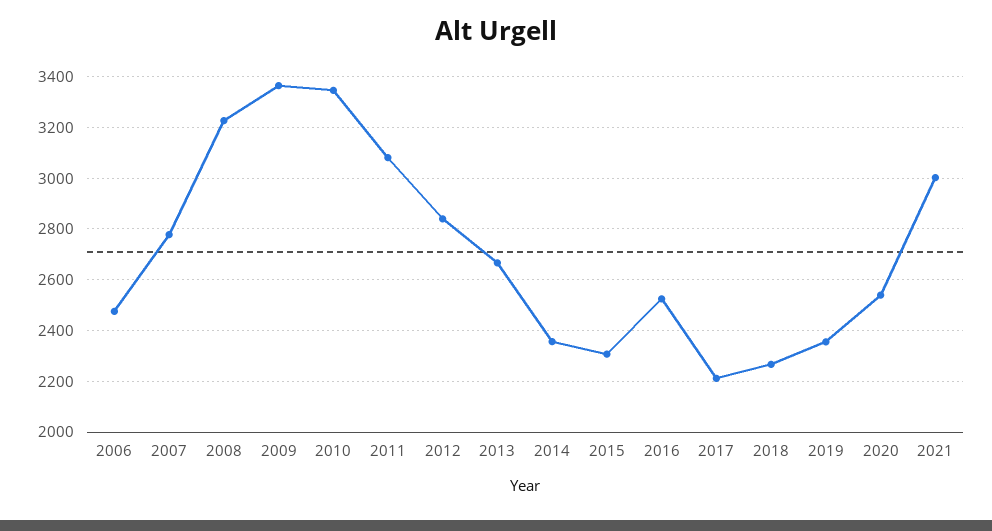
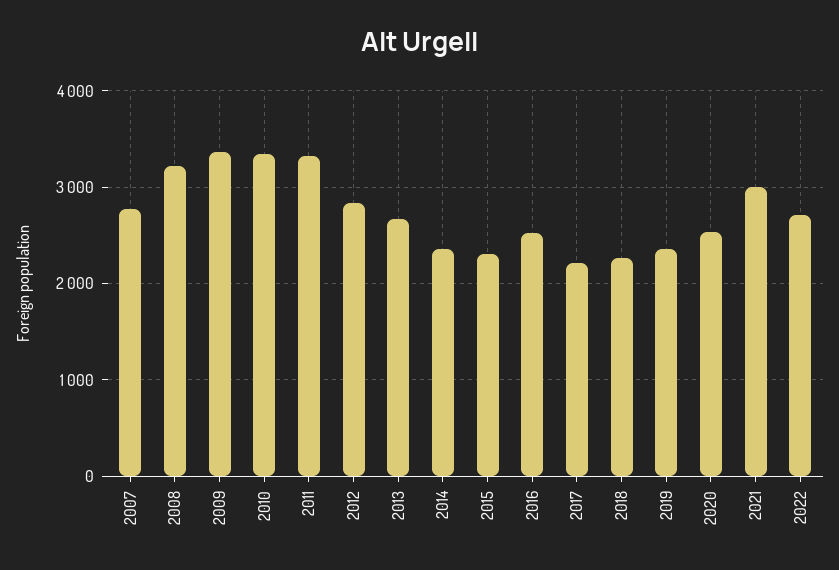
2006: 2475 -> none
2011: 3075 -> 3300
2022: none -> 2700

